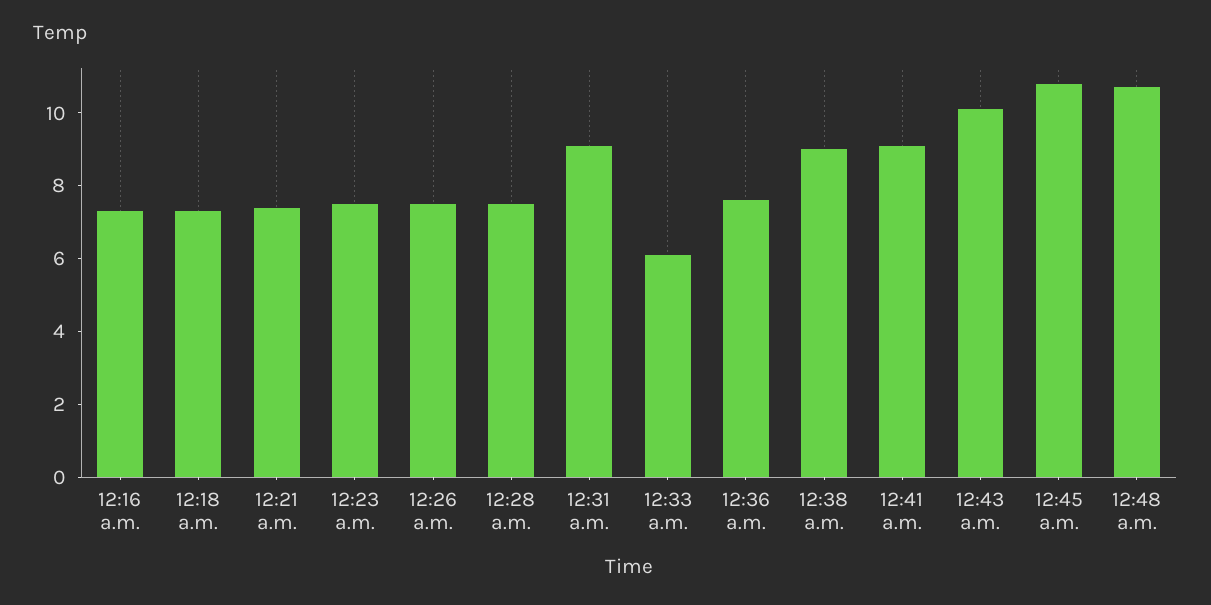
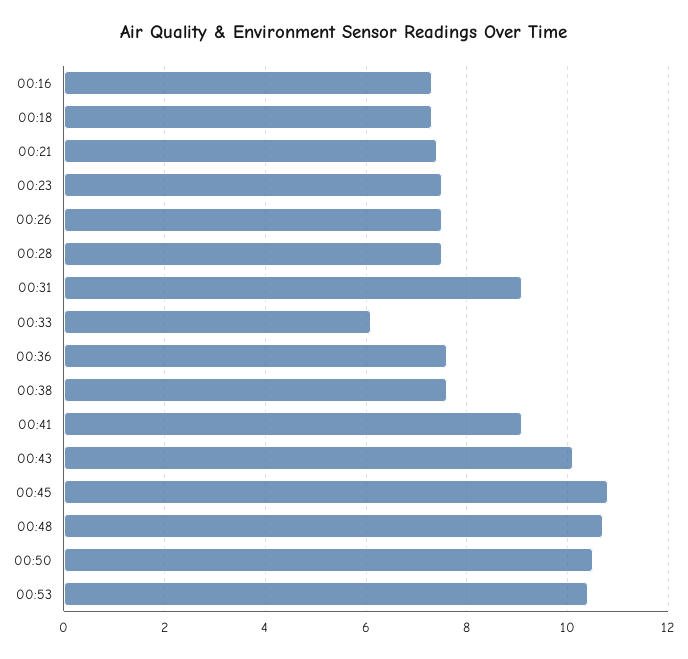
12:38 a.m.: 9 -> 7.5
00:50: none -> 10.5
00:53: none -> 10.5

